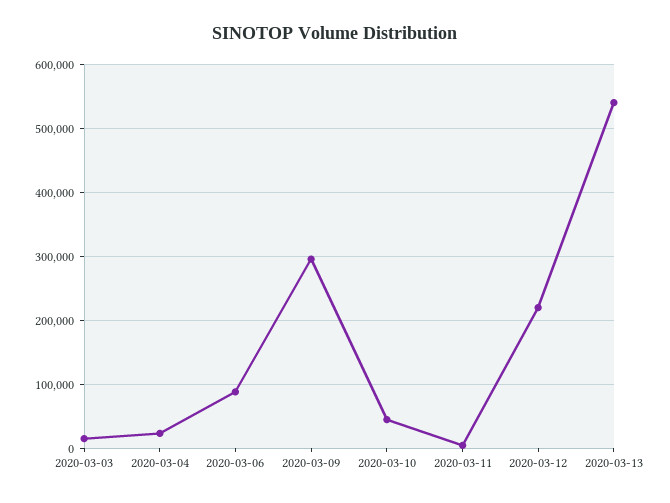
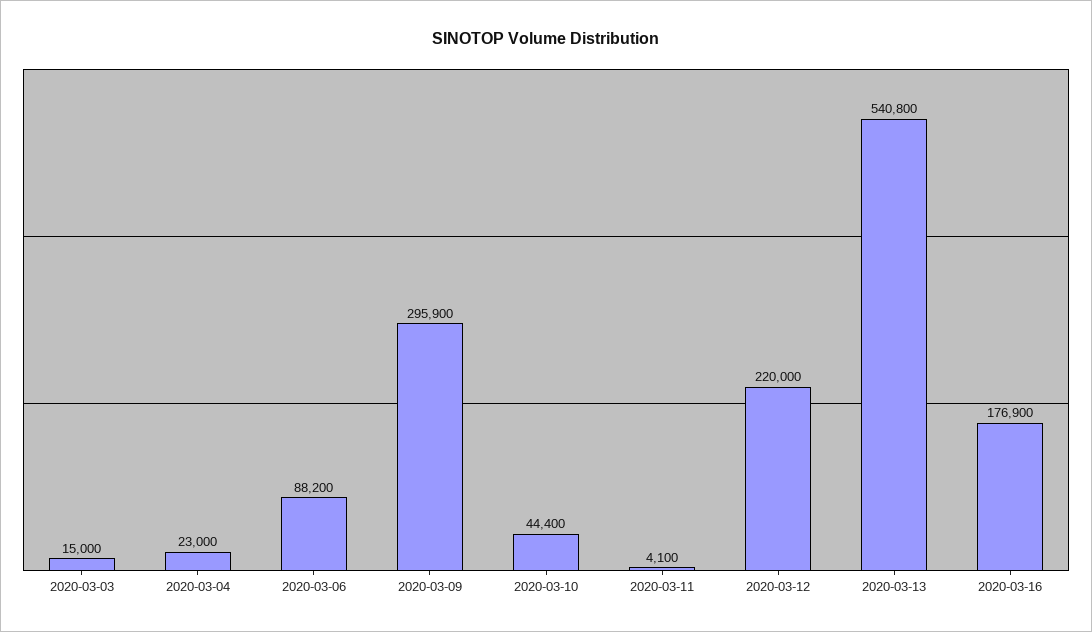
2020-03-16: none -> 176900

